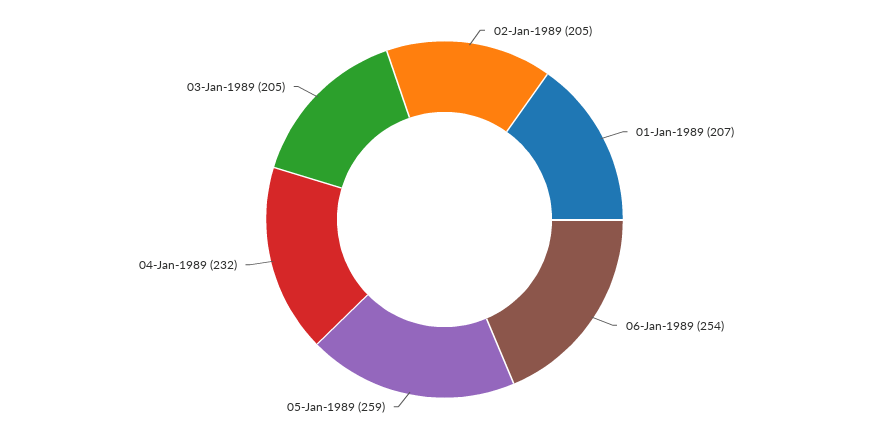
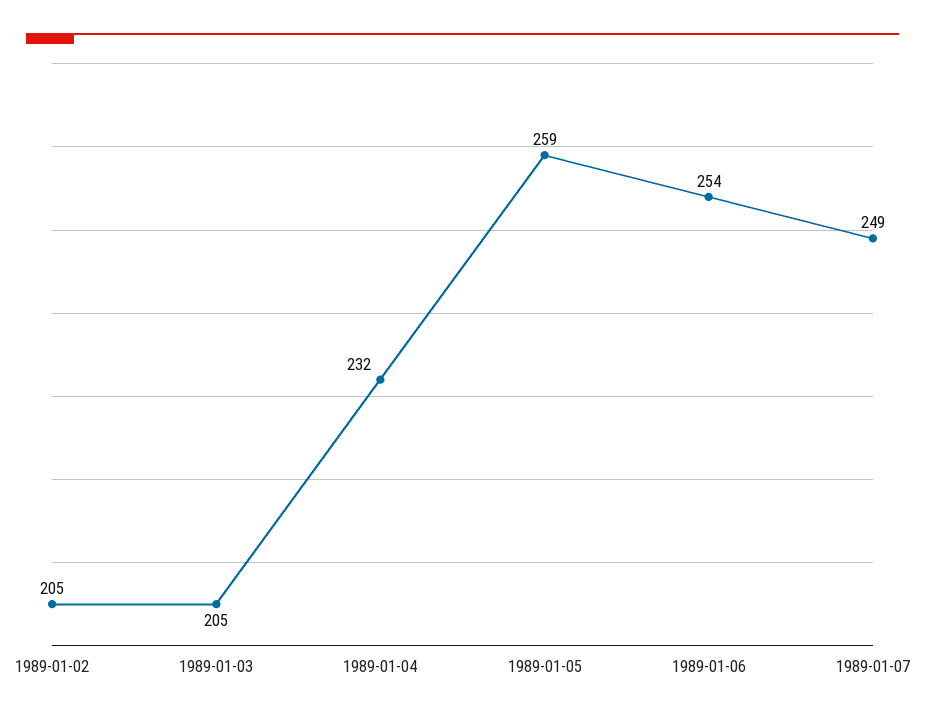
01-Jan-1989: 207 -> none
1989-01-07: none -> 249

